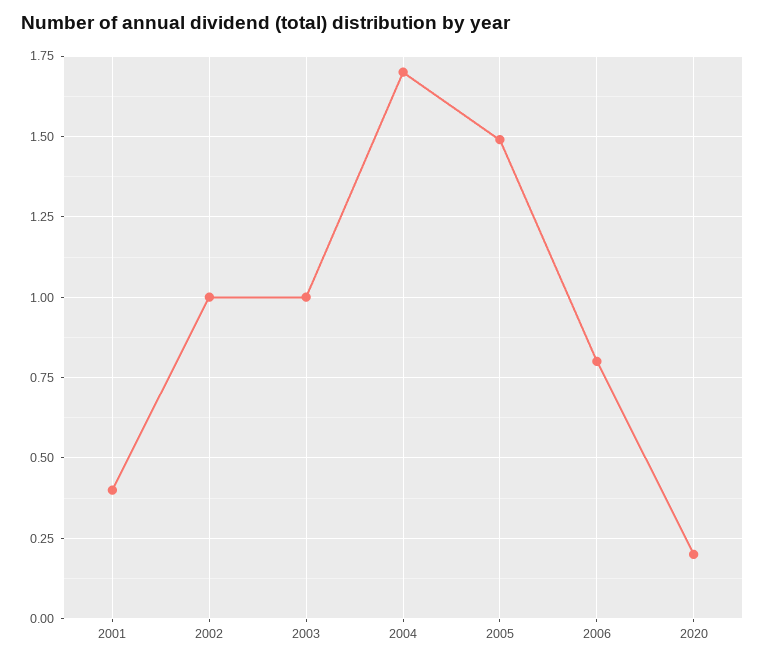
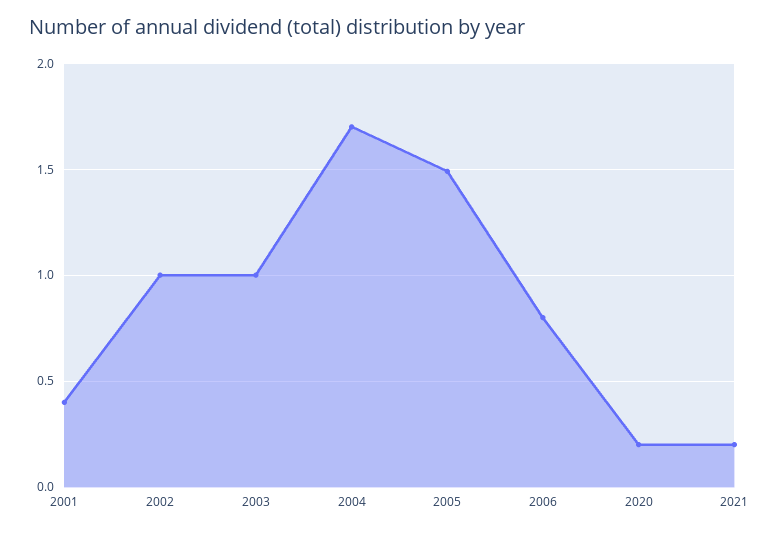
2021: none -> 0.2

